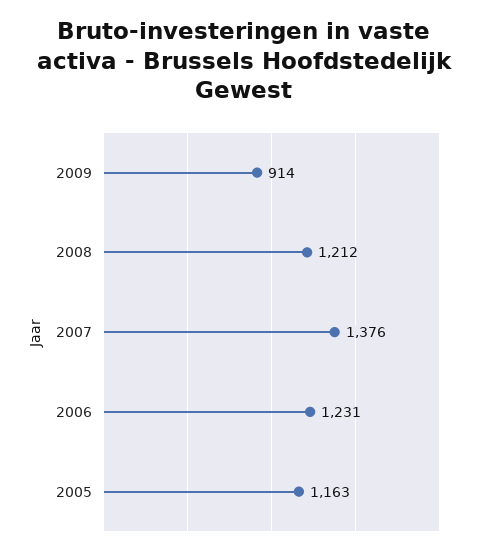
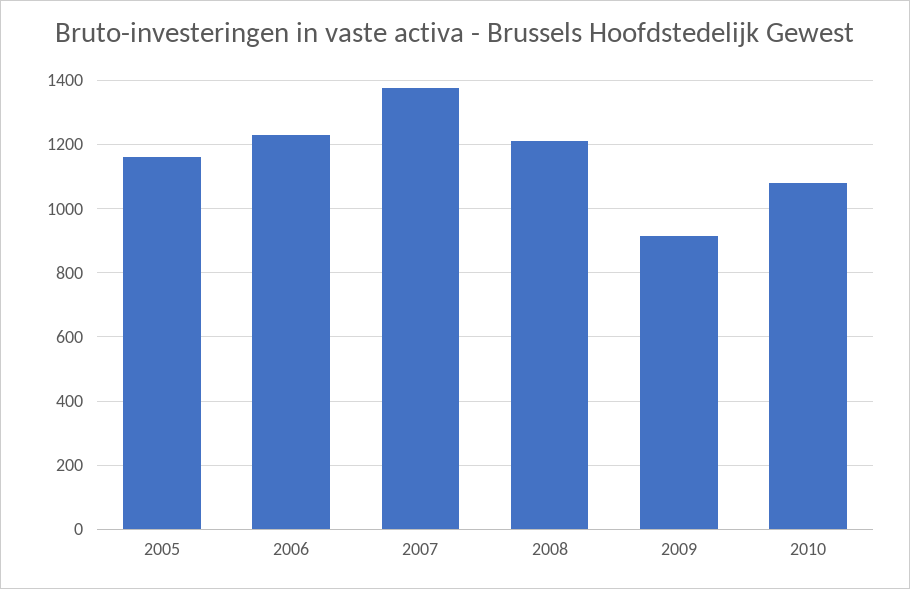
2010: none -> 1080

